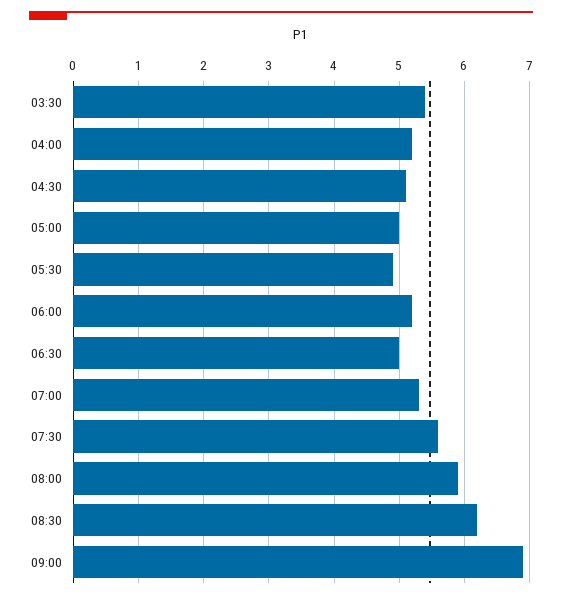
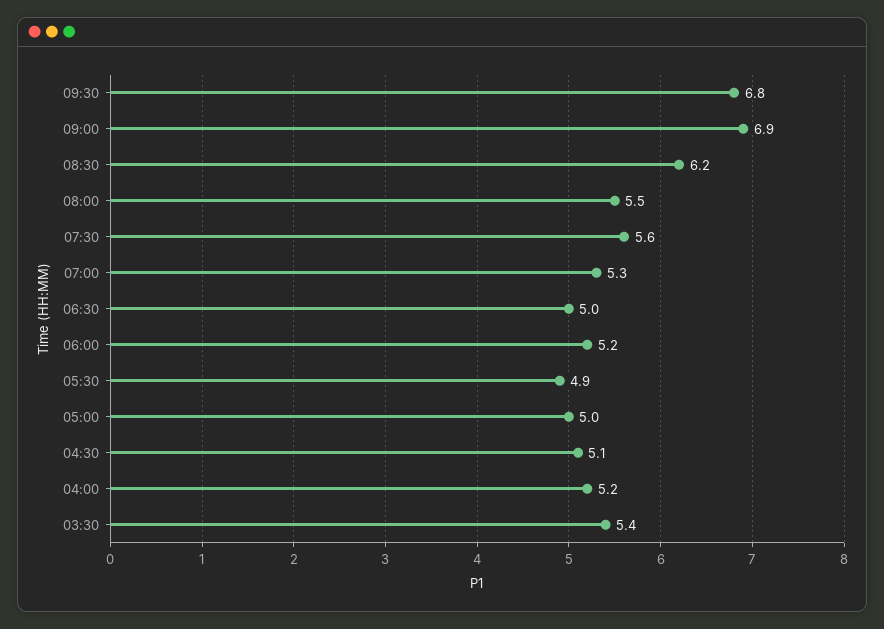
08:00: 5.9 -> 5.5
09:30: none -> 6.8

